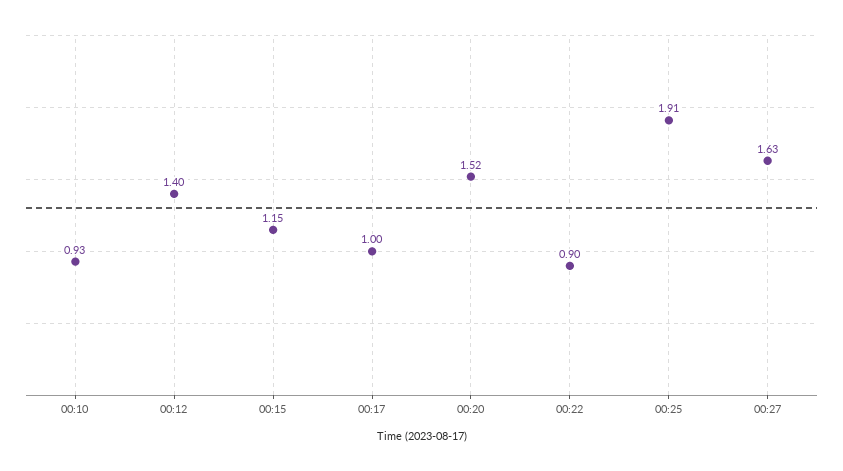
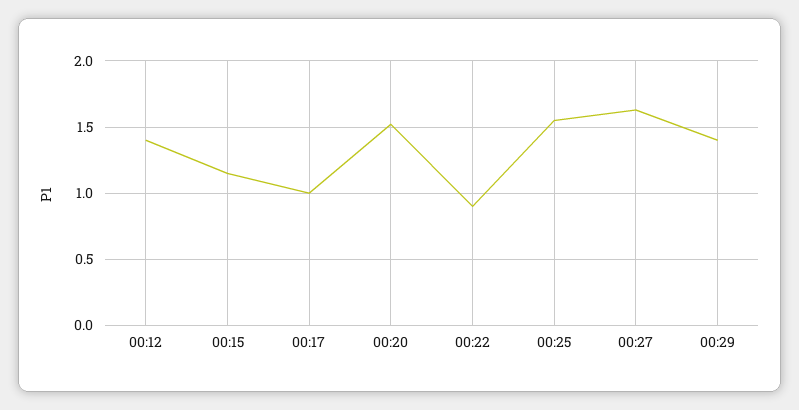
00:10: 0.93 -> none
00:25: 1.91 -> 1.55
00:29: none -> 1.4

